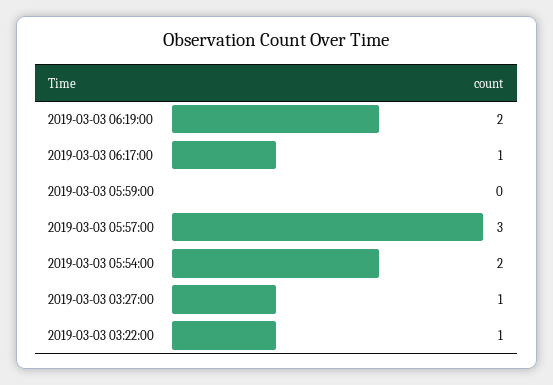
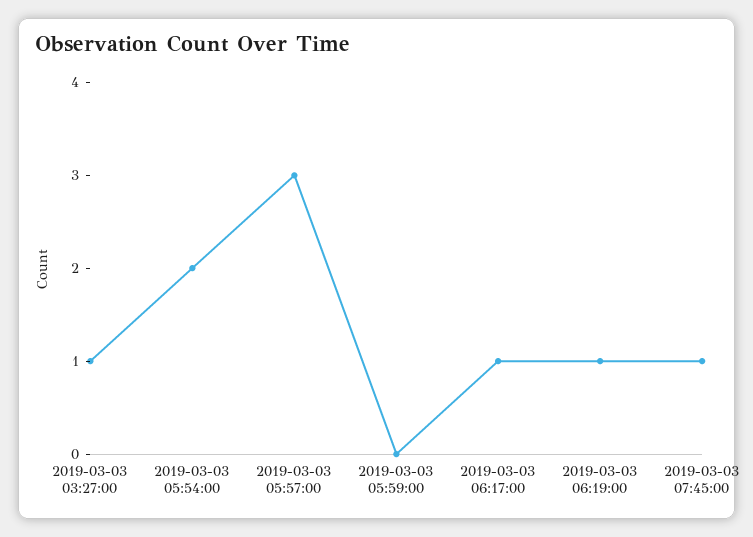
2019-03-03 06:19:00: 2 -> 1
2019-03-03 03:22:00: 1 -> none
2019-03-03 07:45:00: none -> 1

